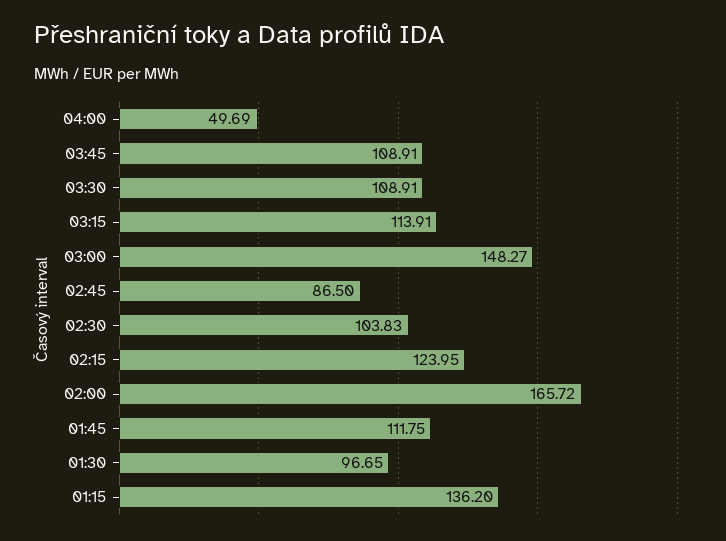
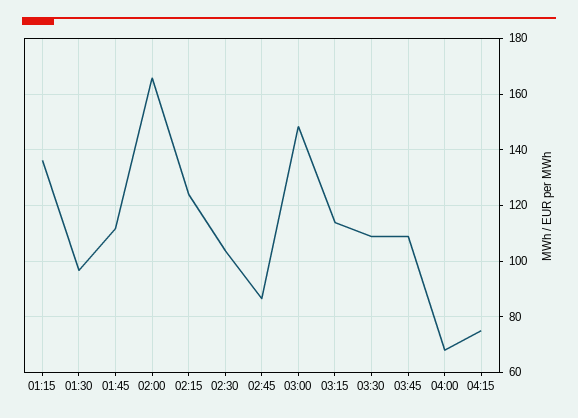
04:00: 49.69 -> 67.5
04:15: none -> 75

